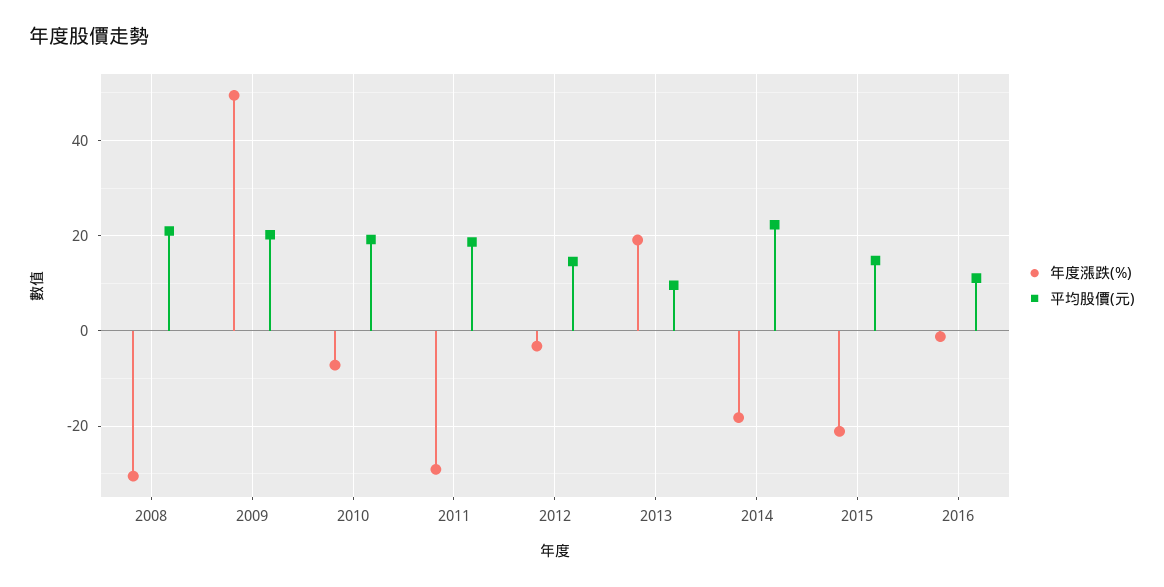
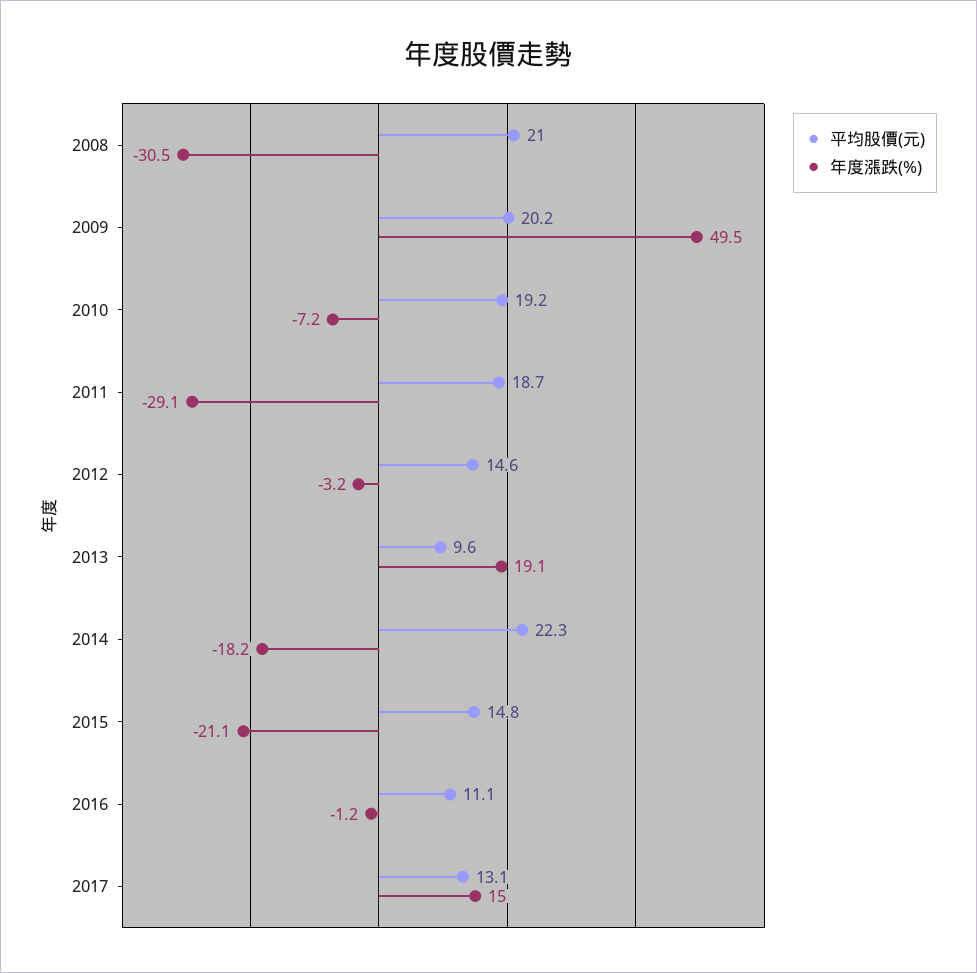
平均股價(元), 2017: none -> 13.1
年度漲跌(%), 2017: none -> 15

